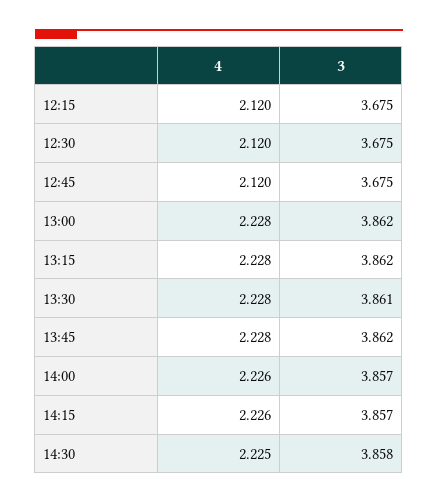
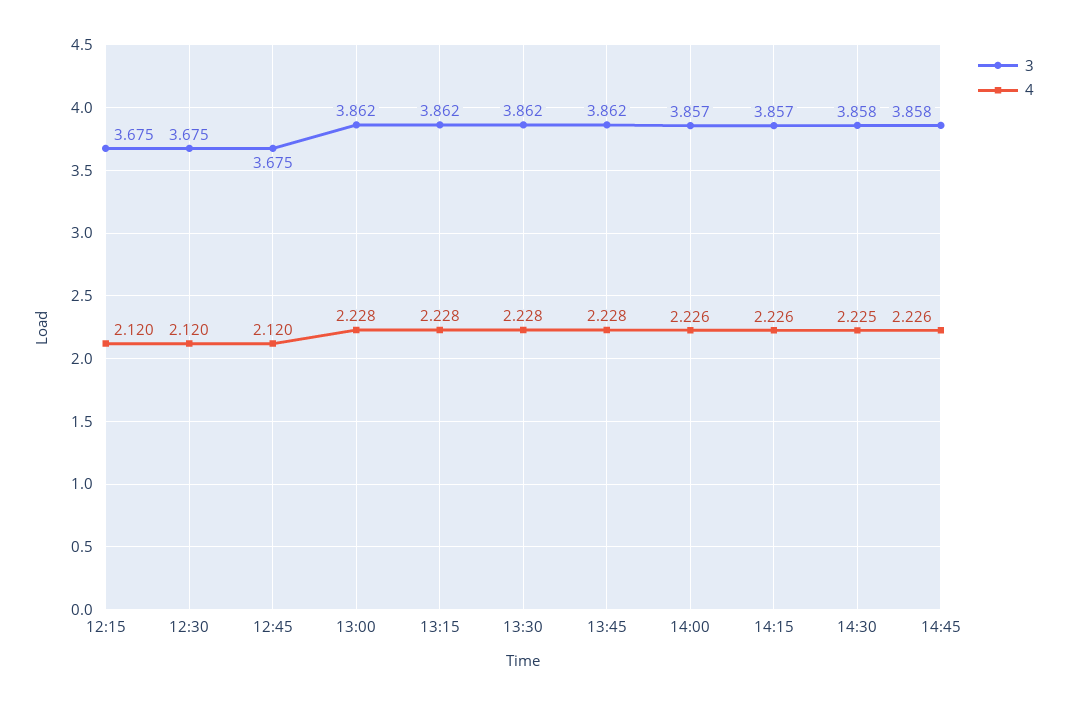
3, 13:30: 3.861 -> 3.862
3, 14:45: none -> 3.858
4, 14:45: none -> 2.226

